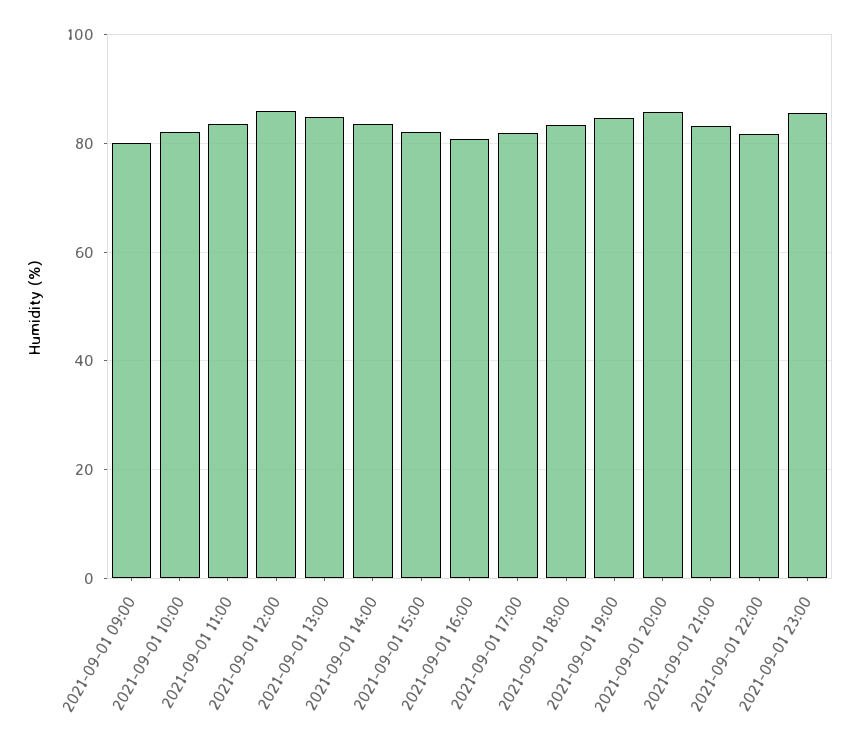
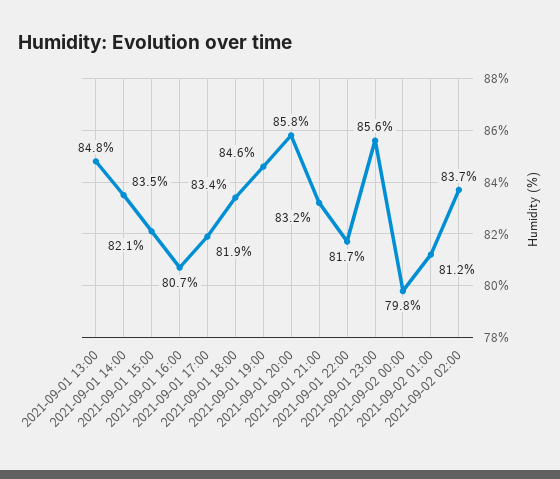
2021-09-01 09:00: 80 -> none
2021-09-01 10:00: 82 -> none
2021-09-01 11:00: 84 -> none
2021-09-01 12:00: 86 -> none
2021-09-02 00:00: none -> 79.8
2021-09-02 01:00: none -> 81.2
2021-09-02 02:00: none -> 83.7

